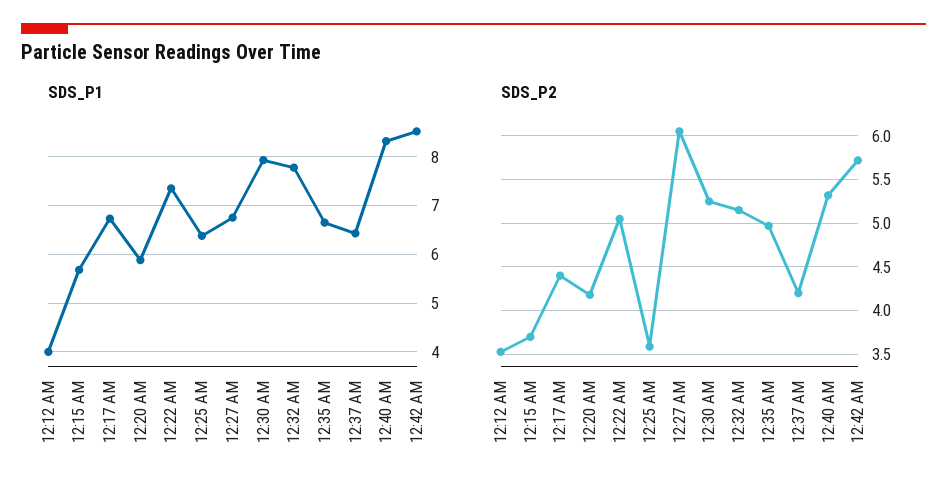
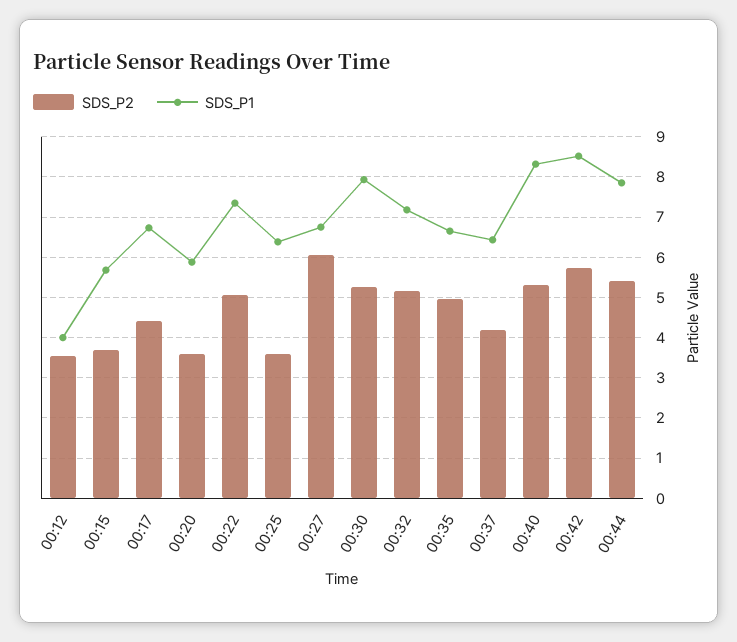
SDS_P1, 12:32 AM: 7.8 -> 7.2
SDS_P2, 12:20 AM: 4.2 -> 3.6
SDS_P2, 00:44: none -> 5.4
SDS_P1, 00:44: none -> 7.8

